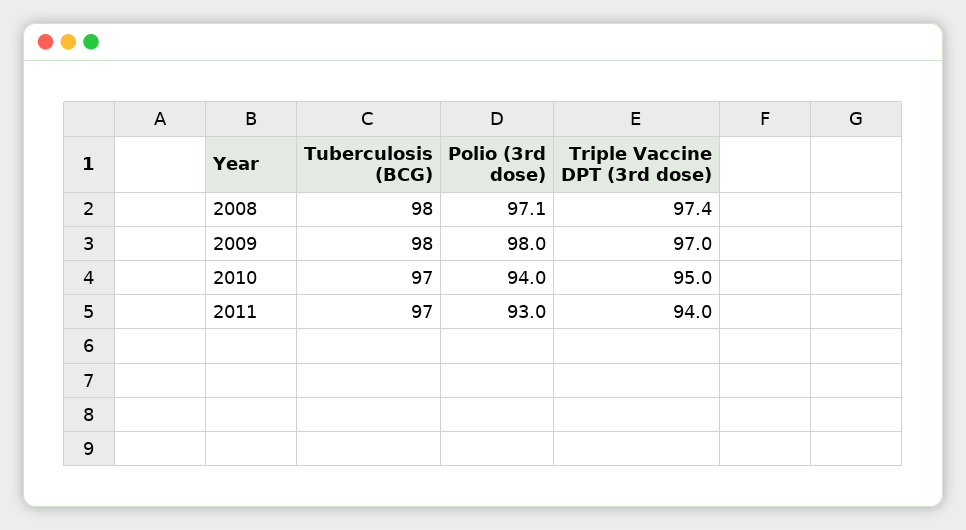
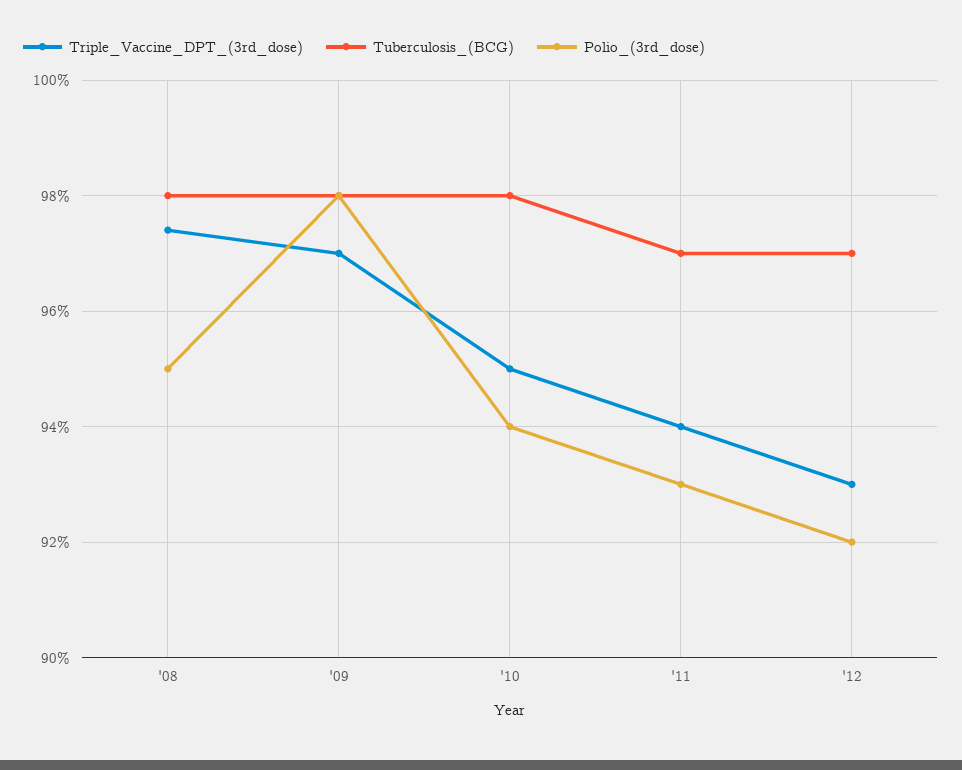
Polio (3rd dose), 2008: 97.1 -> 95
Tuberculosis (BCG), 2010: 97 -> 98
Triple Vaccine DPT (3rd dose), '12: none -> 93
Tuberculosis (BCG), '12: none -> 97
Polio (3rd dose), '12: none -> 92

